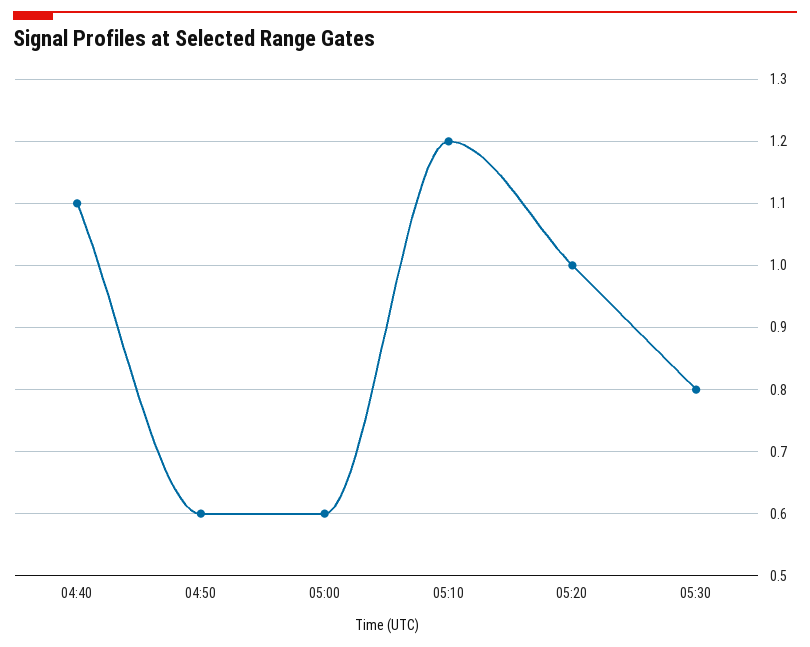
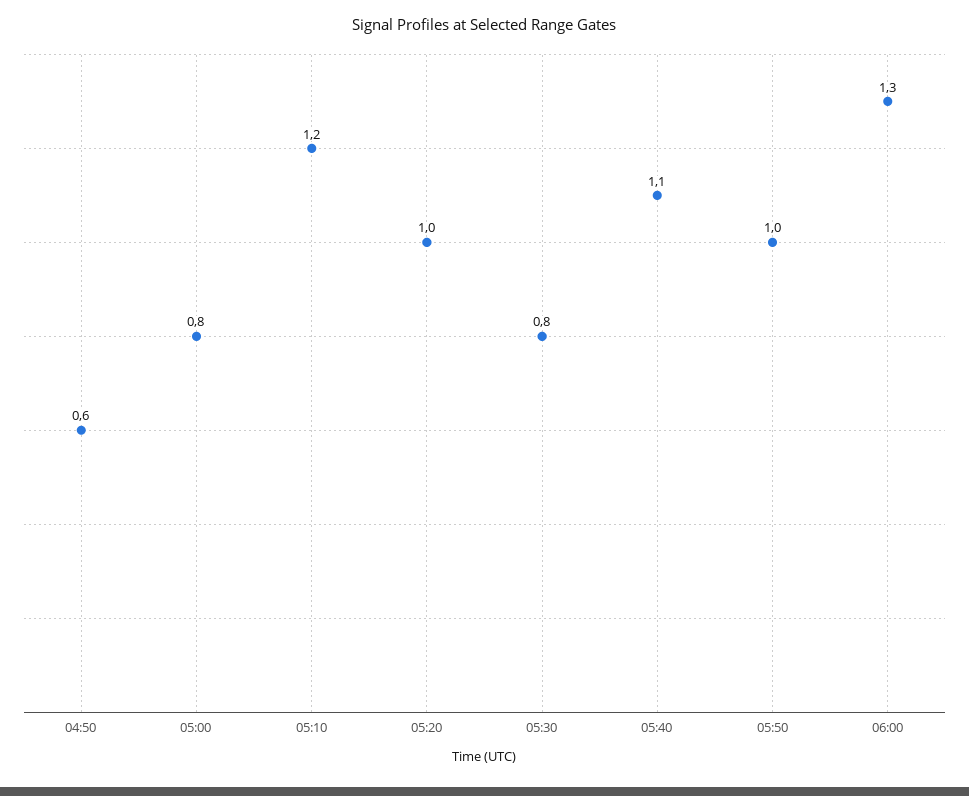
04:40: 1.1 -> none
05:00: 0.6 -> 0.8
05:40: none -> 1.1
05:50: none -> 1
06:00: none -> 1.3

